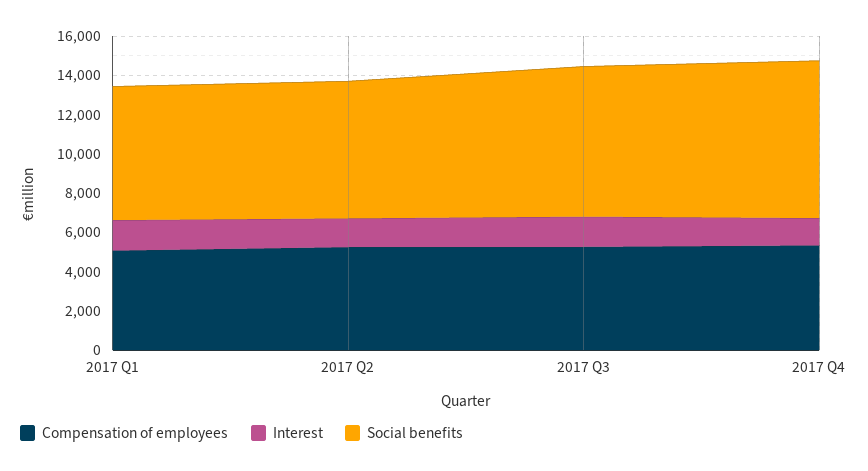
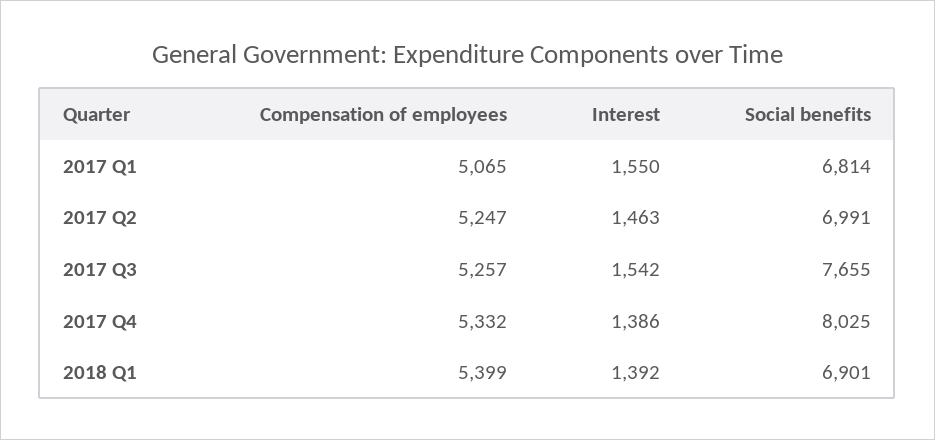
Compensation of employees, 2018 Q1: none -> 5399
Interest, 2018 Q1: none -> 1392
Social benefits, 2018 Q1: none -> 6901

